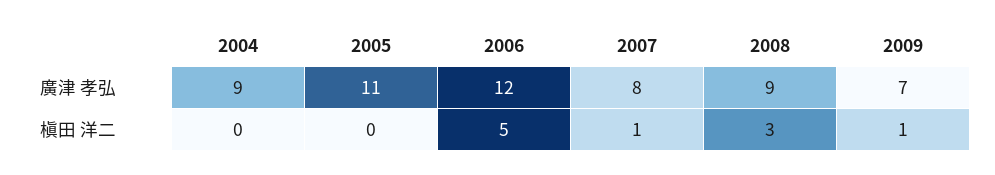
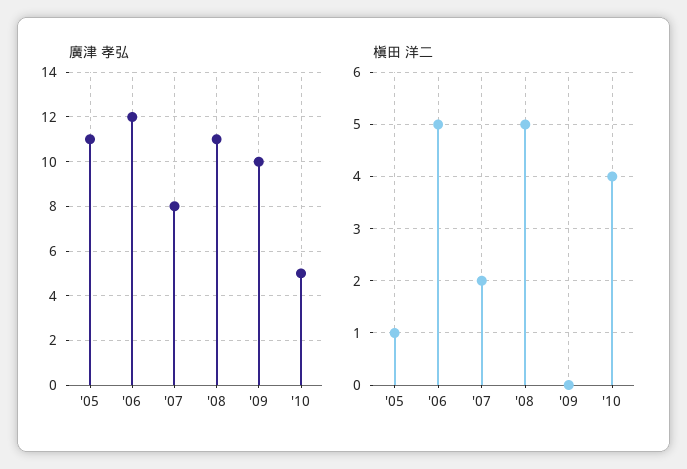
廣津 孝弘, 2004: 9 -> none
廣津 孝弘, 2008: 9 -> 11
廣津 孝弘, 2009: 7 -> 10
槇田 洋二, 2004: 0 -> none
槇田 洋二, 2005: 0 -> 1
槇田 洋二, 2007: 1 -> 2
槇田 洋二, 2008: 3 -> 5
槇田 洋二, 2009: 1 -> 0
廣津 孝弘, '10: none -> 5
槇田 洋二, '10: none -> 4

